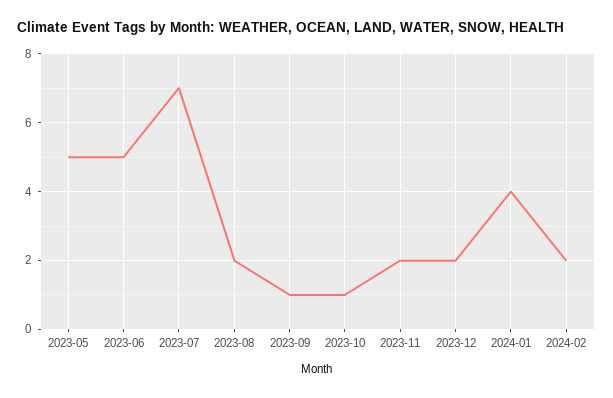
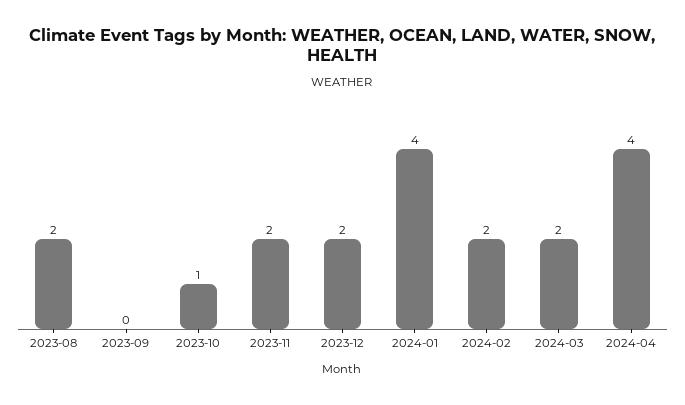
2023-05: 5 -> none
2023-06: 5 -> none
2023-07: 7 -> none
2023-09: 1 -> 0
2024-03: none -> 2
2024-04: none -> 4

